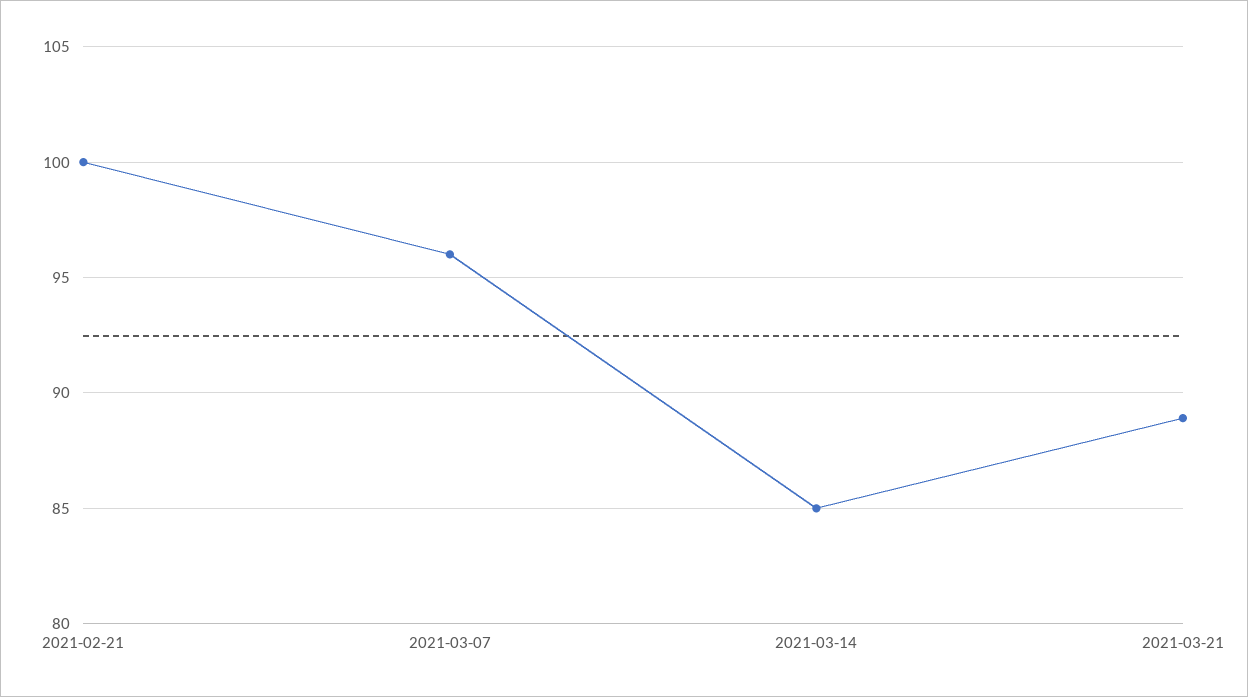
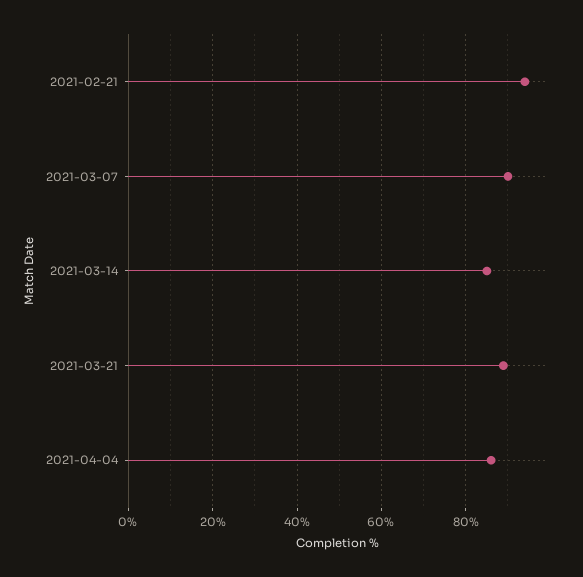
2021-02-21: 100 -> 94
2021-03-07: 96 -> 90
2021-04-04: none -> 86

